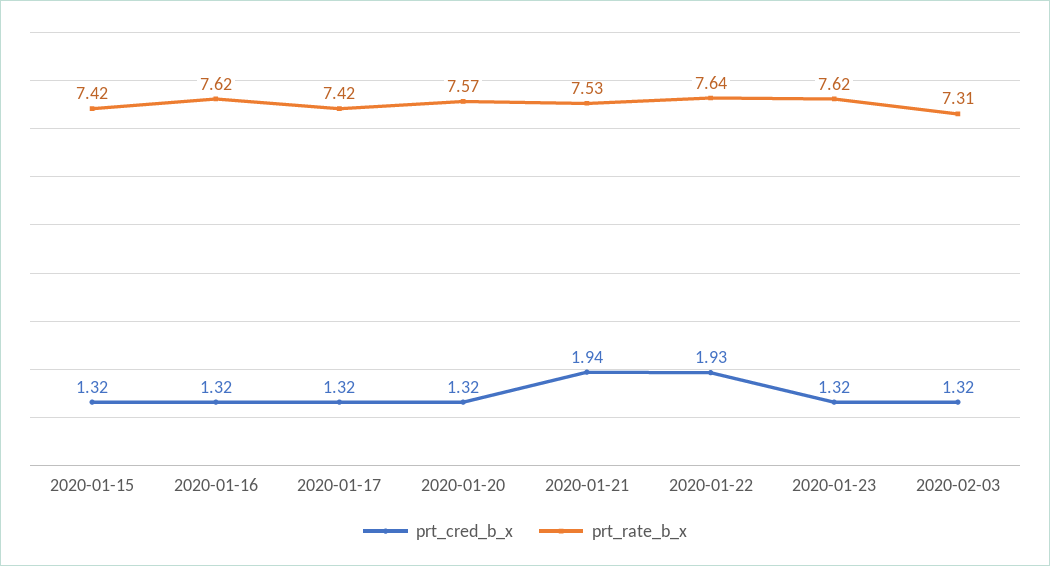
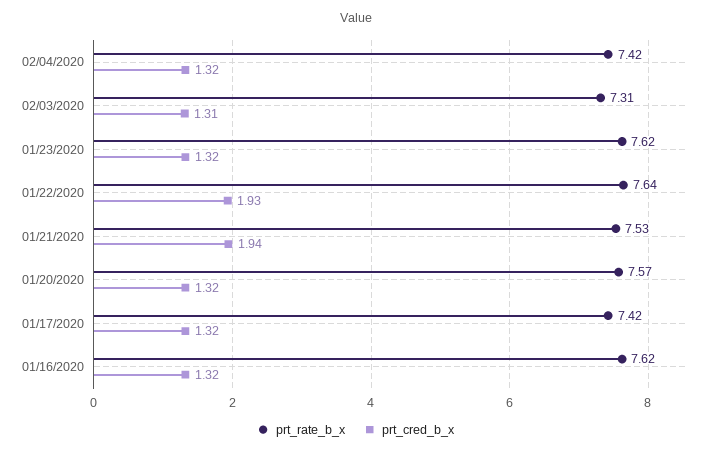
prt_cred_b_x, 2020-01-15: 1.32 -> none
prt_rate_b_x, 2020-01-15: 7.42 -> none
prt_cred_b_x, 2020-02-03: 1.32 -> 1.31
prt_rate_b_x, 02/04/2020: none -> 7.42
prt_cred_b_x, 02/04/2020: none -> 1.32

